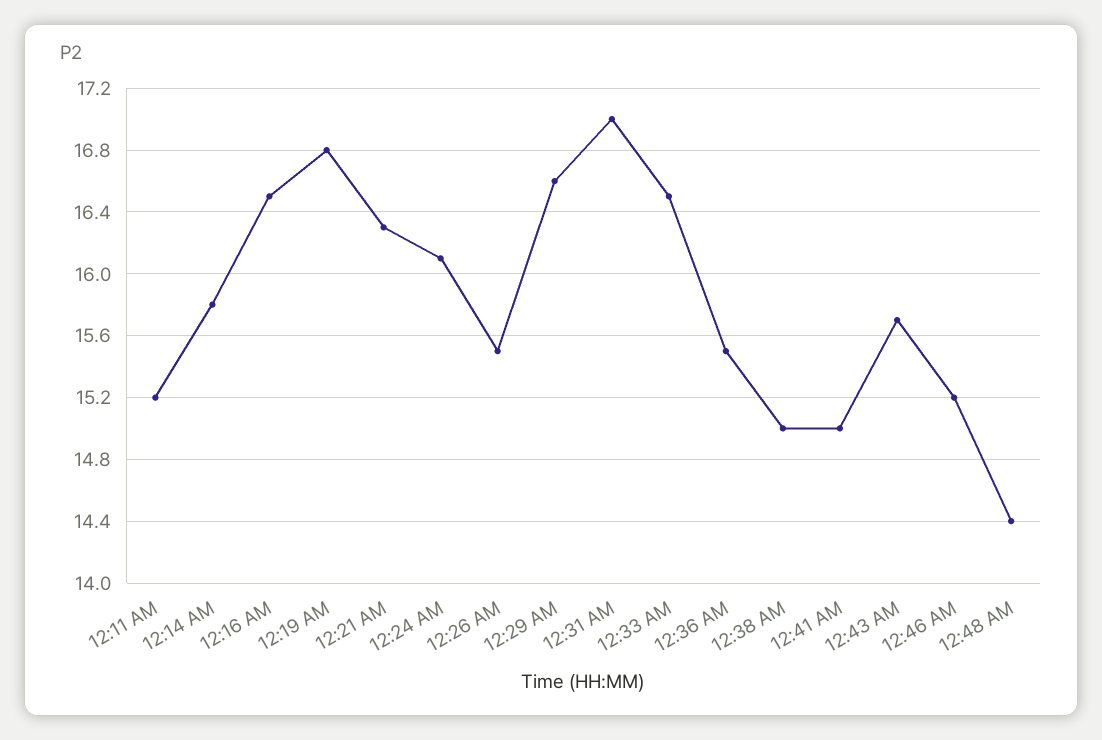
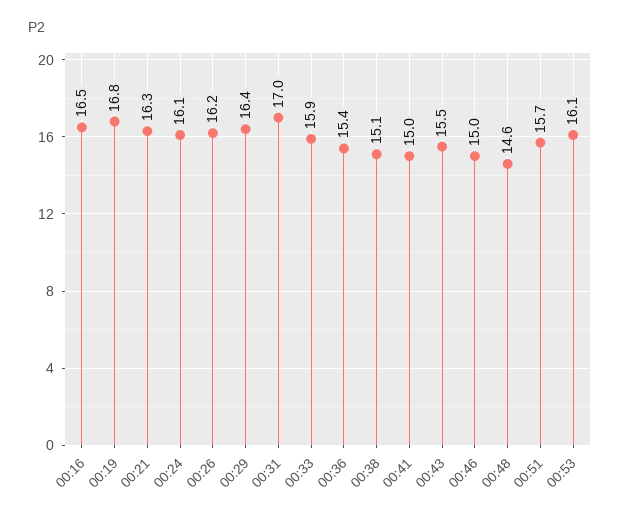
12:11 AM: 15.2 -> none
12:14 AM: 15.8 -> none
12:26 AM: 15.5 -> 16.2
12:29 AM: 16.6 -> 16.4
12:33 AM: 16.5 -> 15.9
12:36 AM: 15.5 -> 15.4
12:38 AM: 15 -> 15.1
12:43 AM: 15.7 -> 15.5
12:46 AM: 15.2 -> 15
12:48 AM: 14.4 -> 14.6
00:51: none -> 15.7
00:53: none -> 16.1

